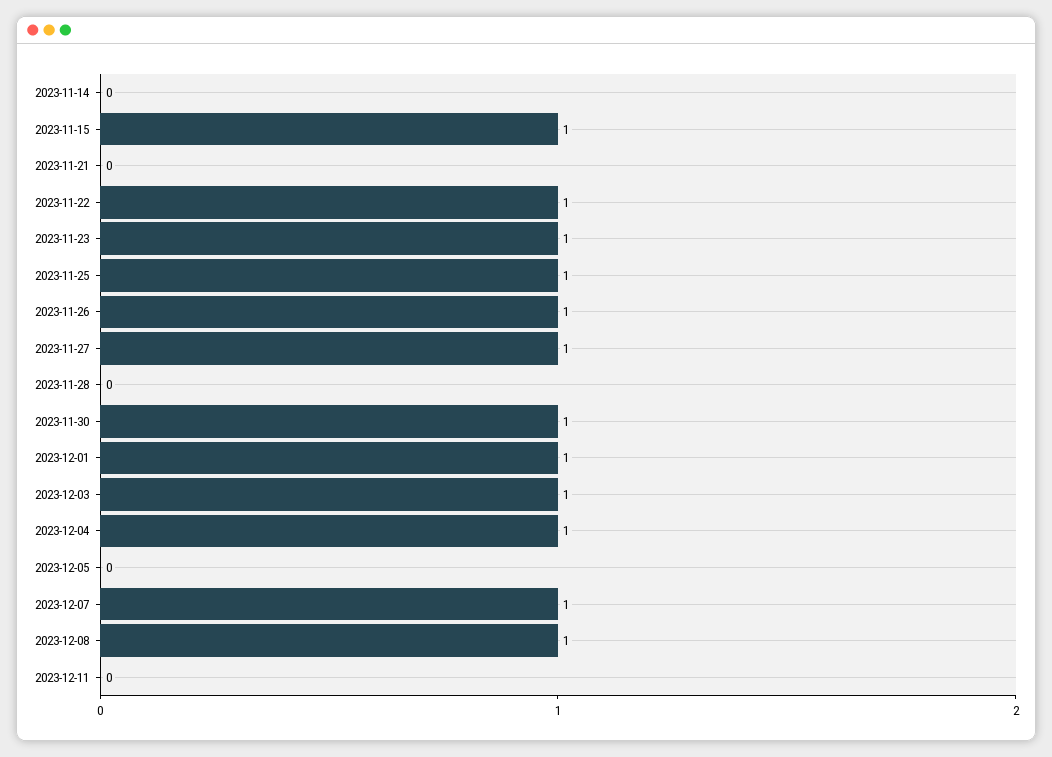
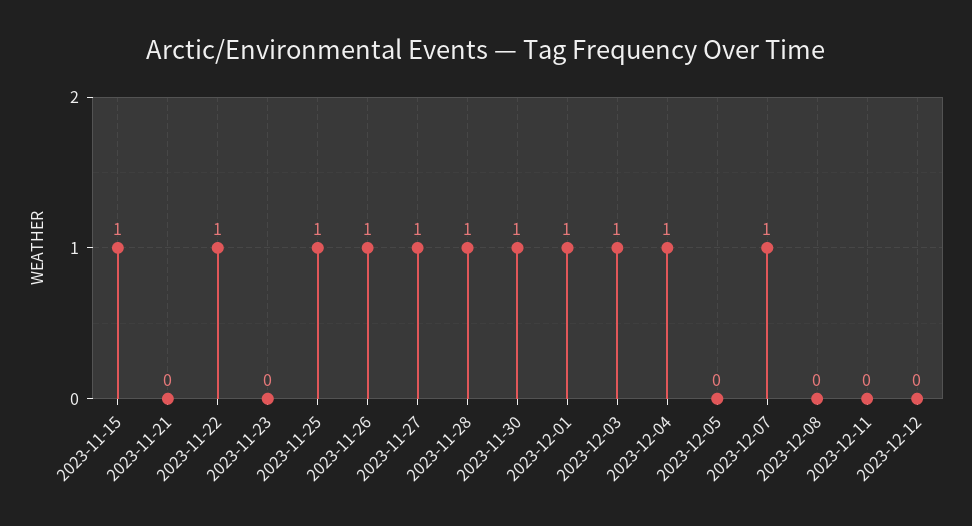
2023-11-14: 0 -> none
2023-11-23: 1 -> 0
2023-11-28: 0 -> 1
2023-12-08: 1 -> 0
2023-12-12: none -> 0

